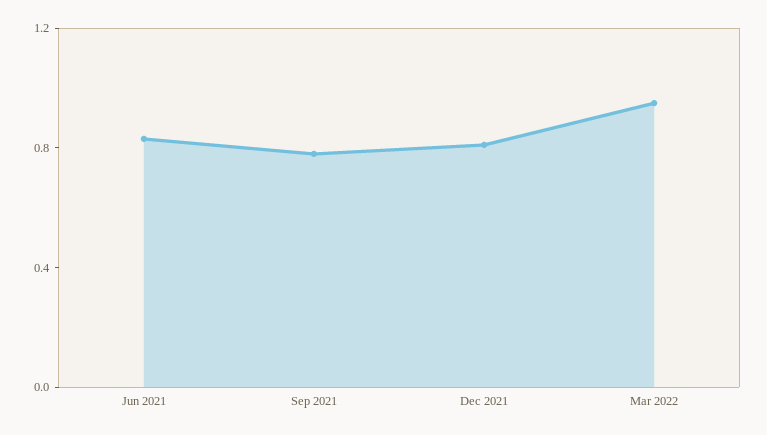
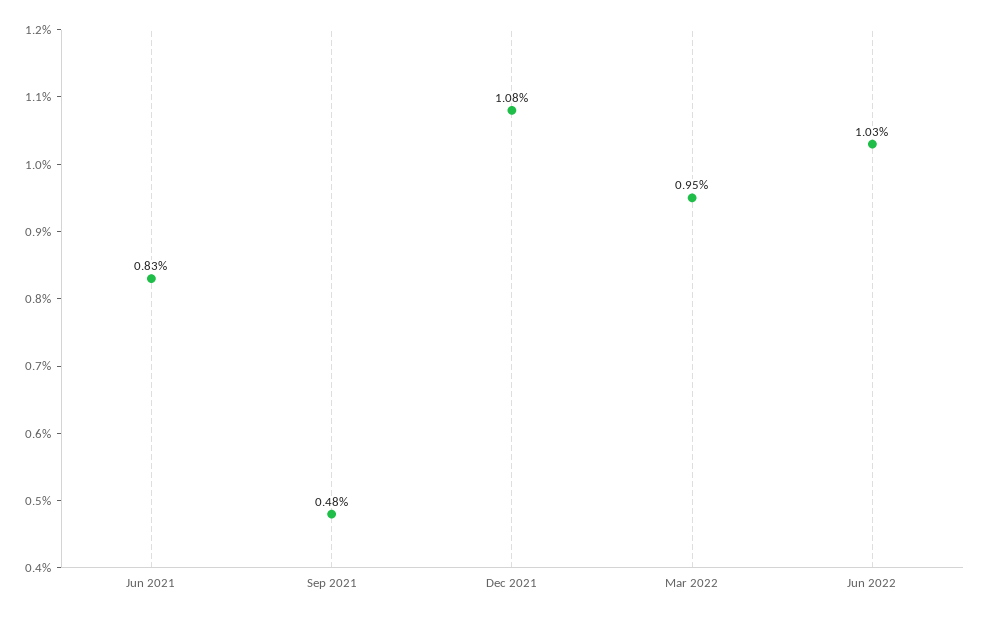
Sep 2021: 0.8 -> 0.48
Dec 2021: 0.8 -> 1.08
Jun 2022: none -> 1.03

